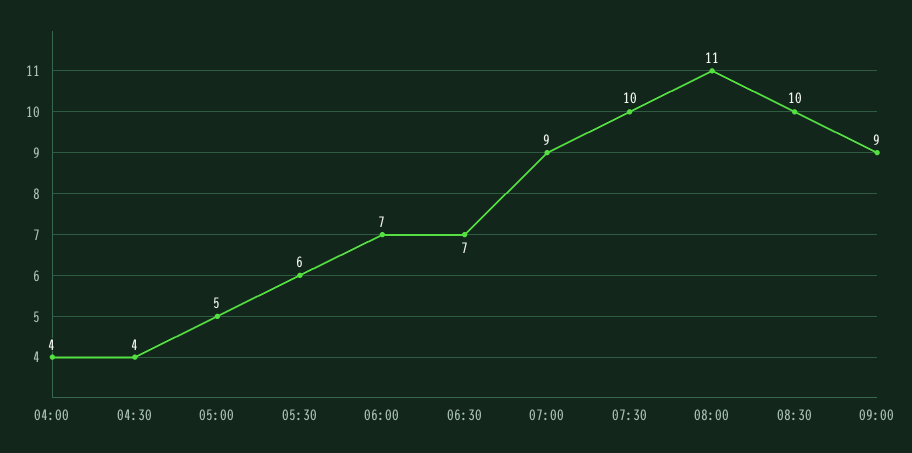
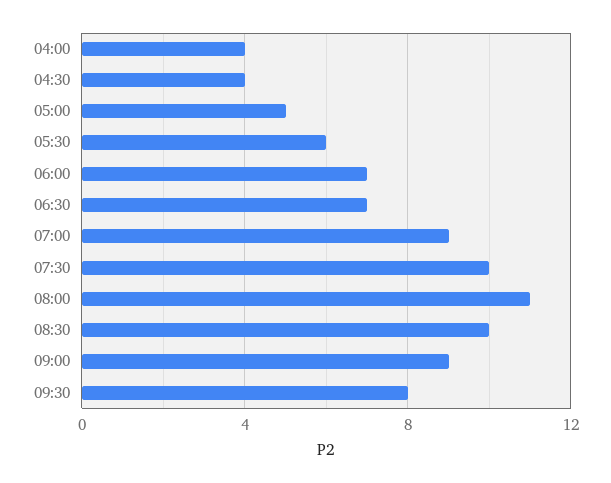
09:30: none -> 8

